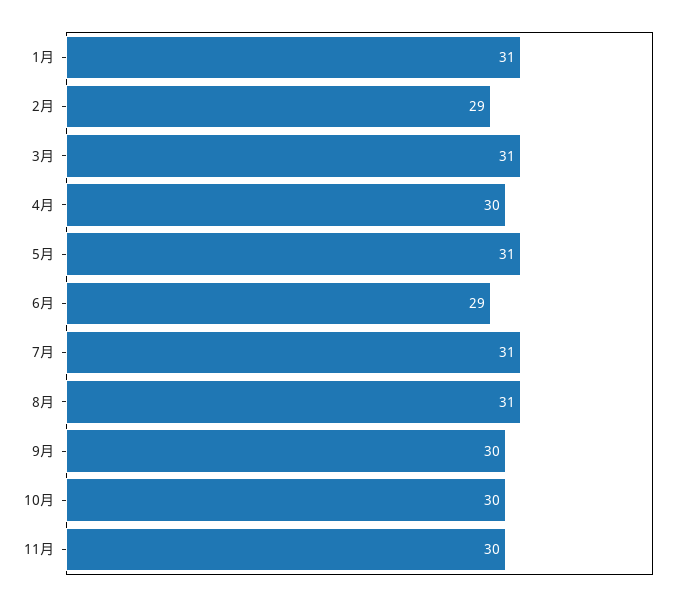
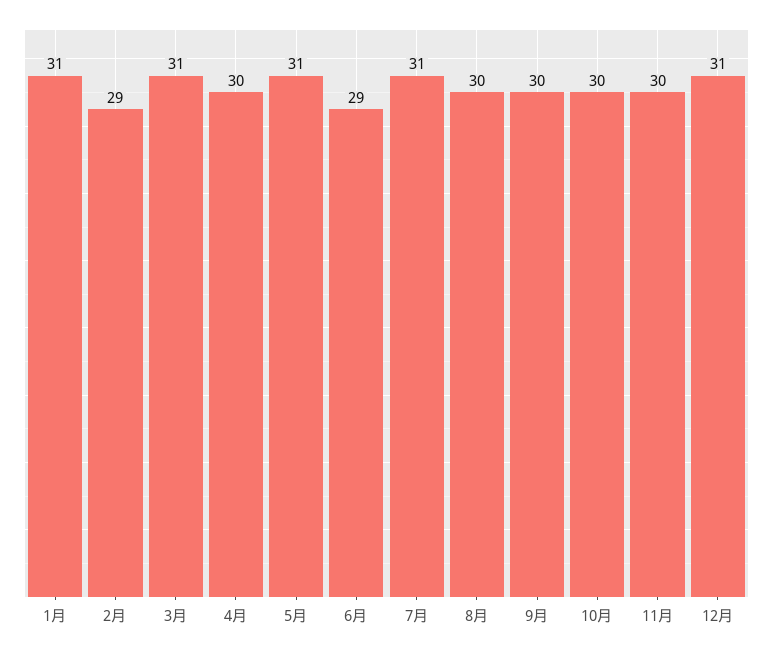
8月: 31 -> 30
12月: none -> 31

